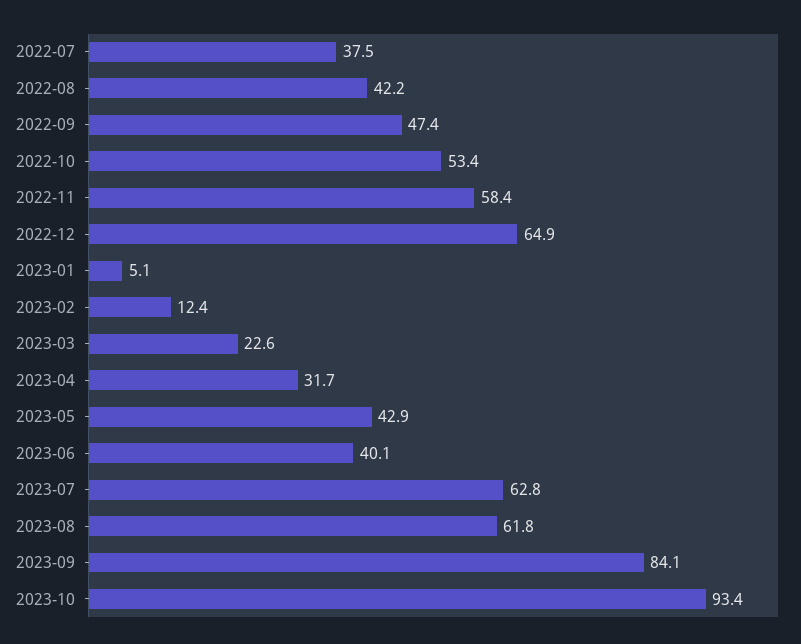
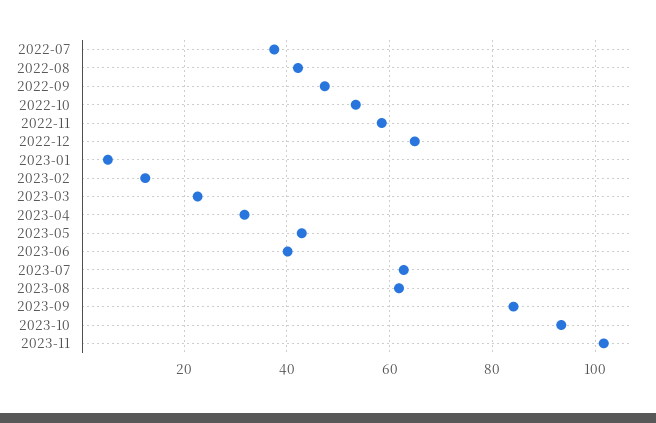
2023-11: none -> 102

